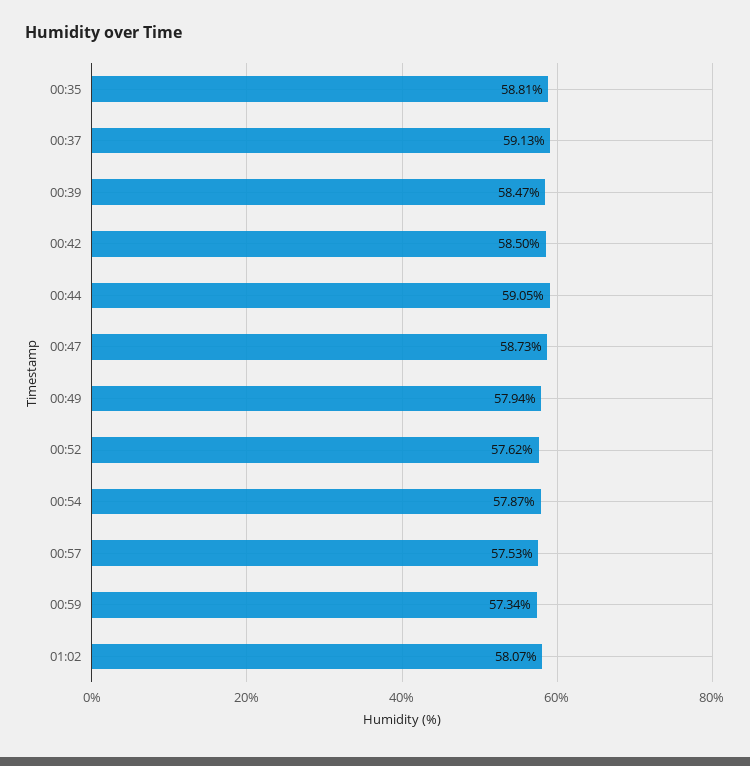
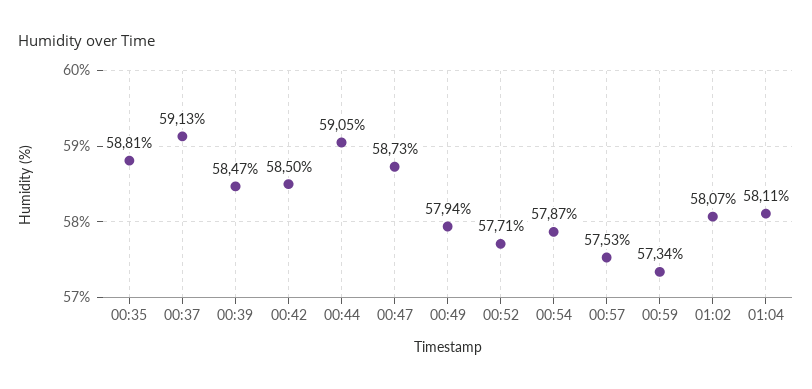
00:52: 57.62 -> 57.71
01:04: none -> 58.11

